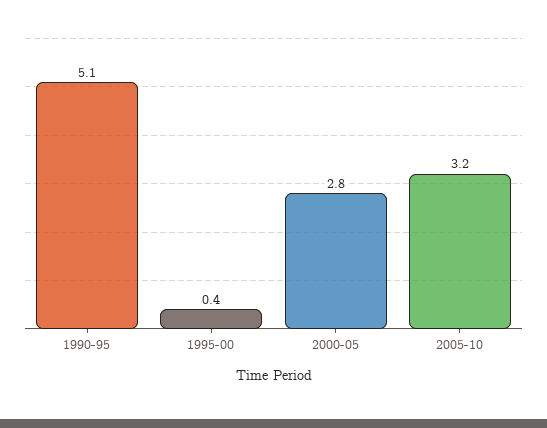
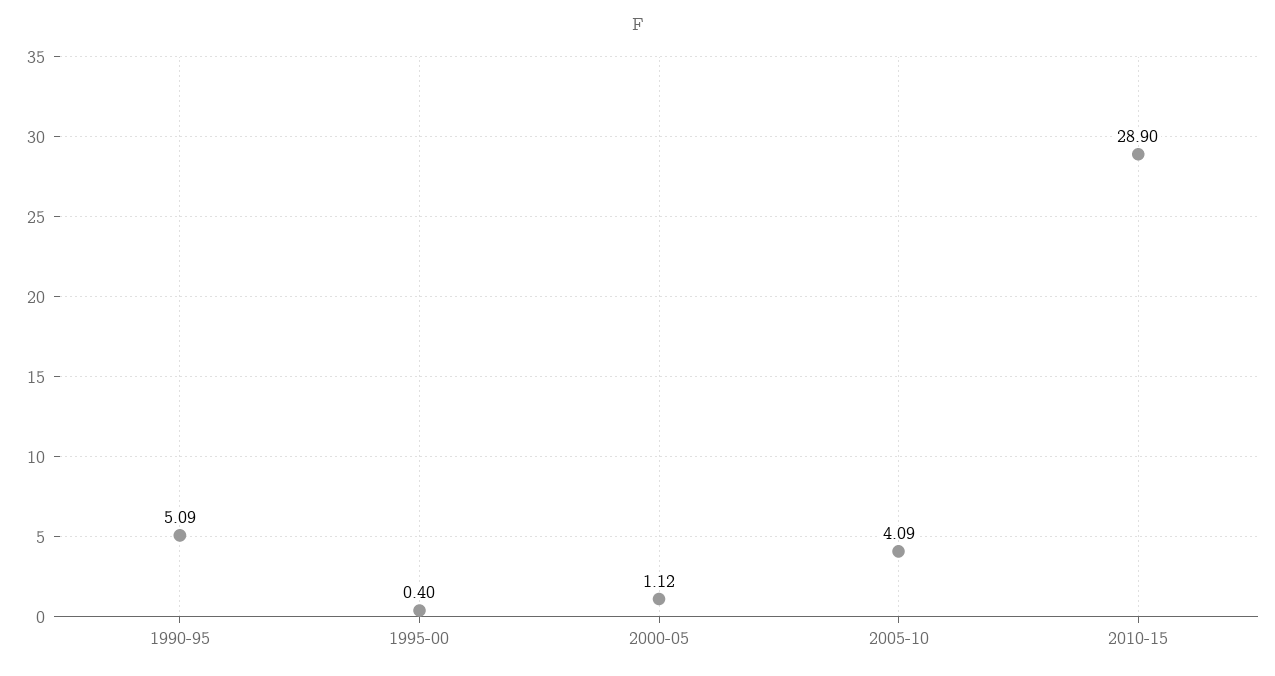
2000-05: 2.8 -> 1.12
2005-10: 3.2 -> 4.09
2010-15: none -> 28.9

